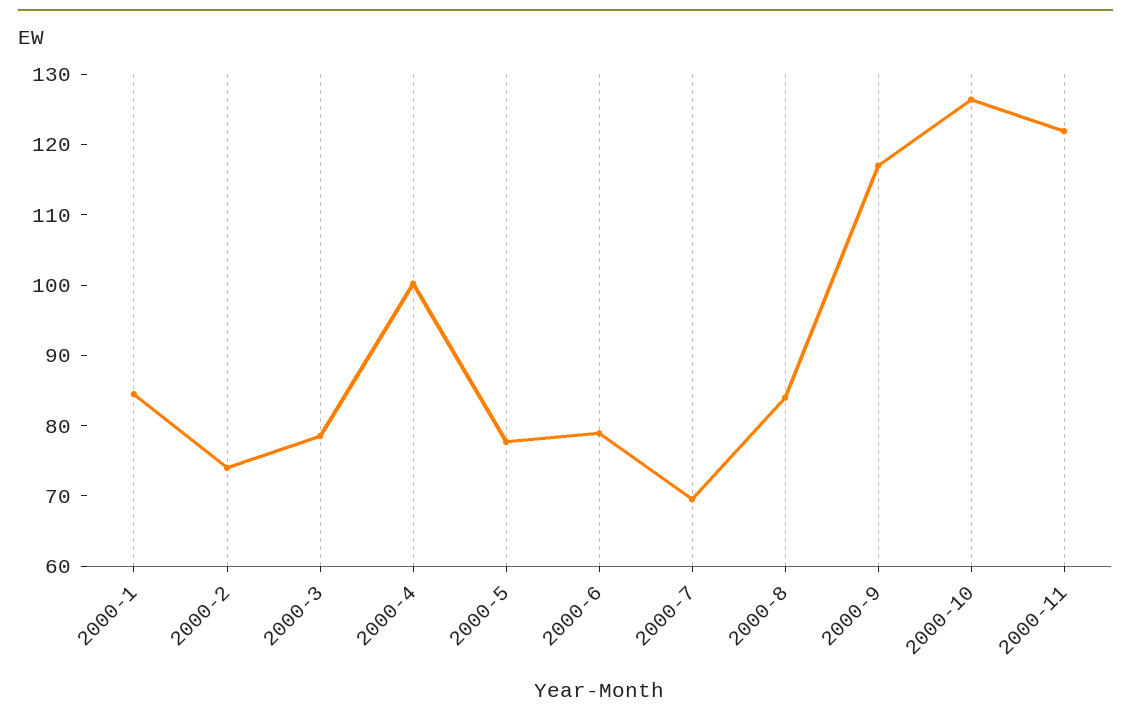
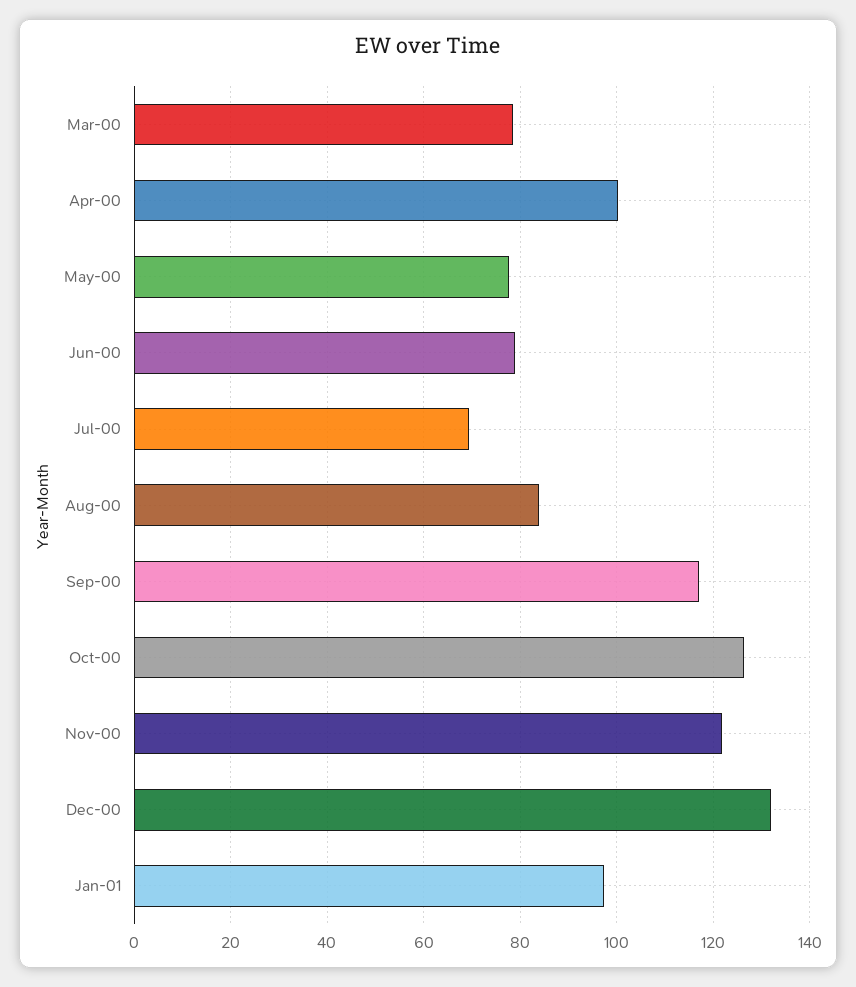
2000-1: 84 -> none
2000-2: 74 -> none
Dec-00: none -> 132
Jan-01: none -> 98

